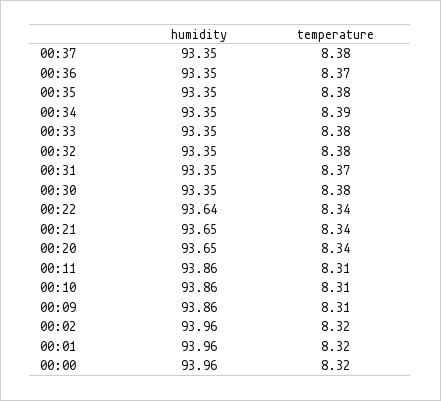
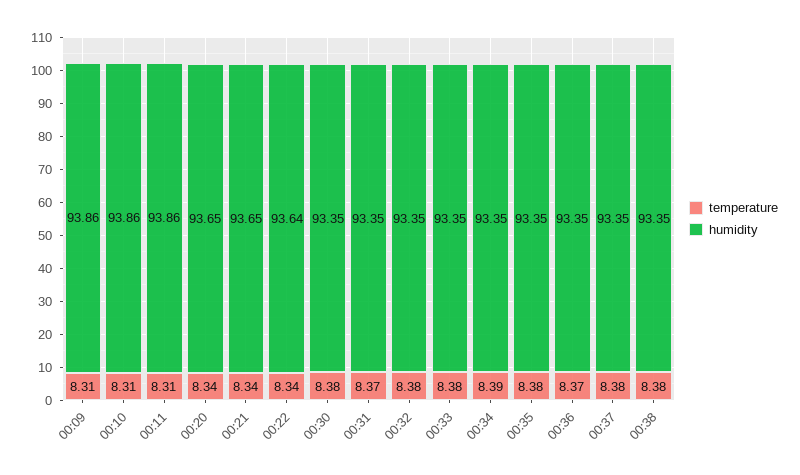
humidity, 00:02: 93.96 -> none
temperature, 00:02: 8.32 -> none
humidity, 00:01: 93.96 -> none
temperature, 00:01: 8.32 -> none
humidity, 00:00: 93.96 -> none
temperature, 00:00: 8.32 -> none
temperature, 00:38: none -> 8.38
humidity, 00:38: none -> 93.35

